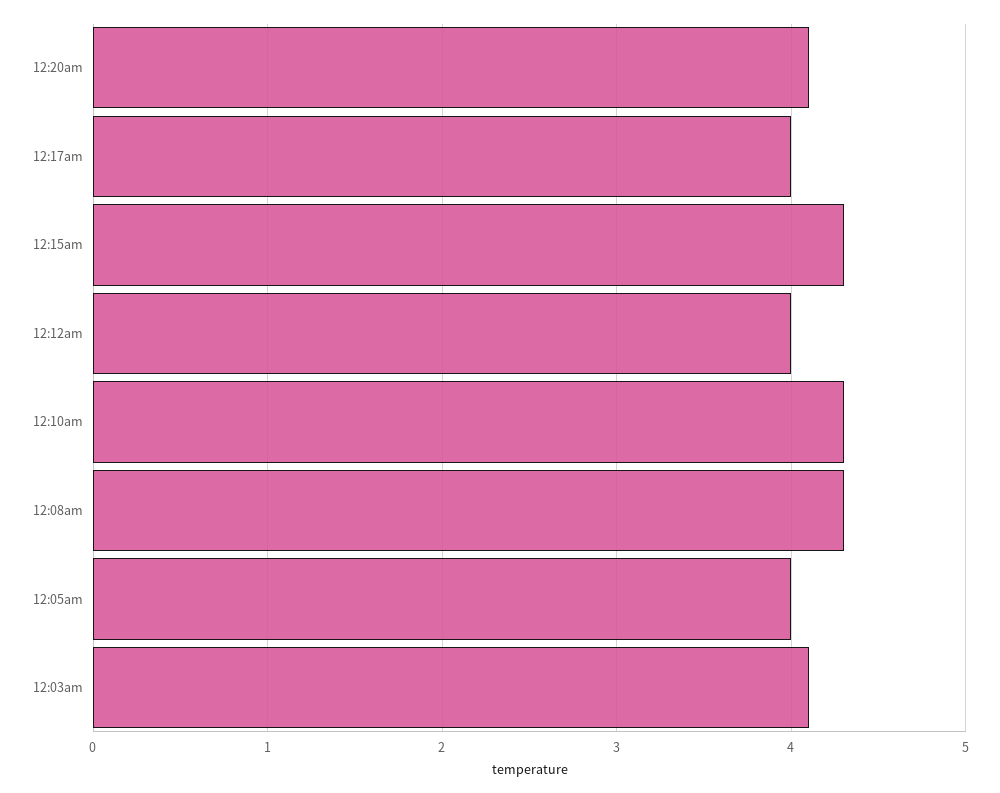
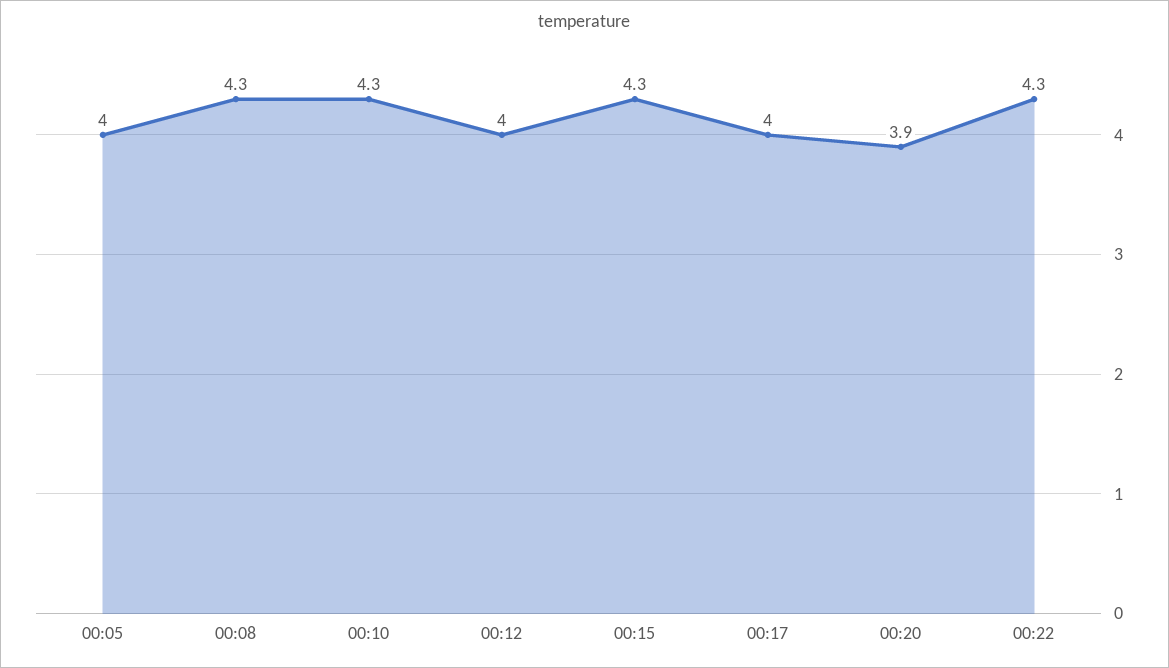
12:20am: 4.1 -> 3.9
12:03am: 4.1 -> none
00:22: none -> 4.3

